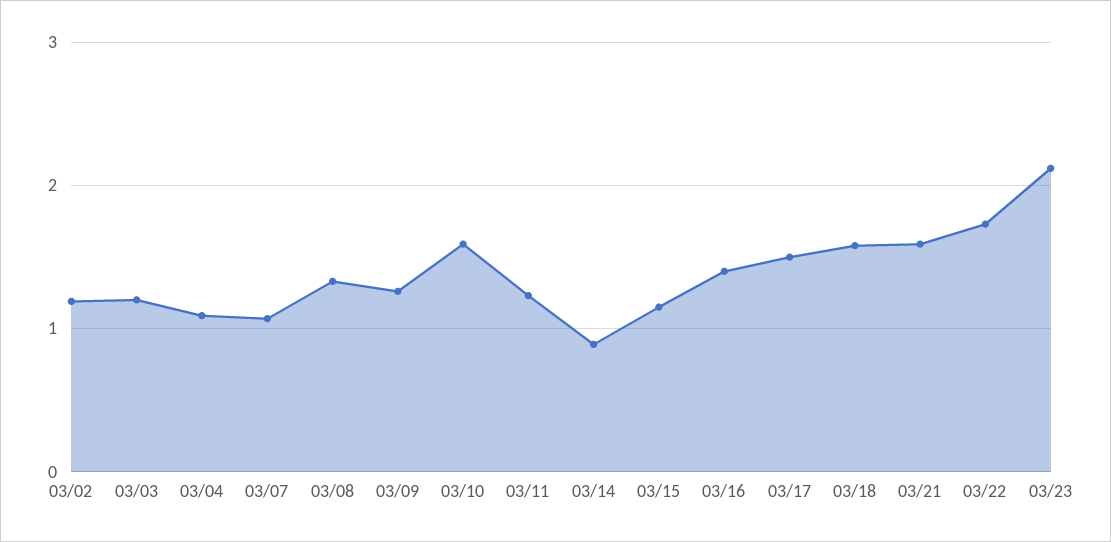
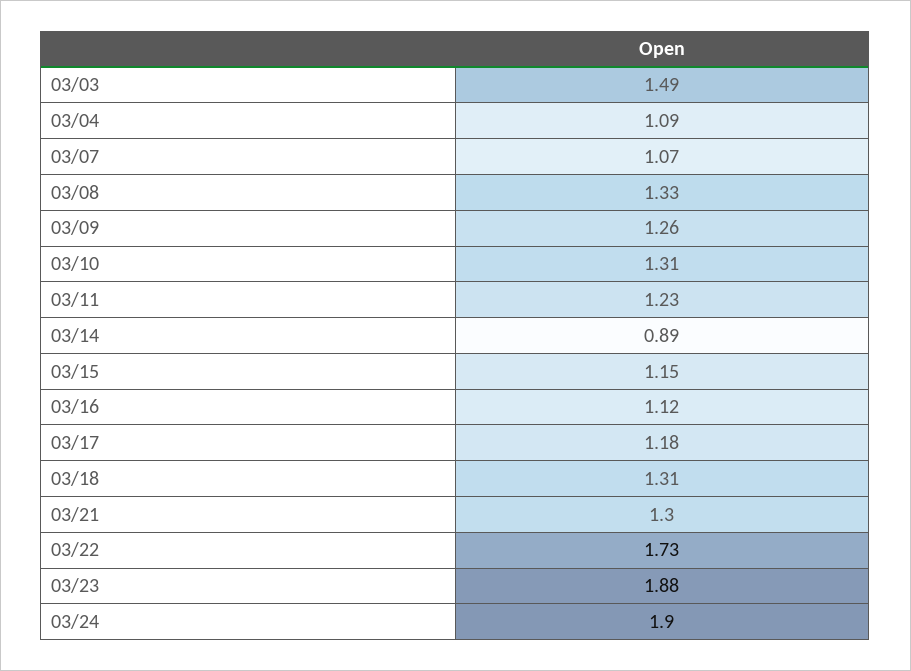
03/02: 1.2 -> none
03/03: 1.2 -> 1.49
03/10: 1.6 -> 1.31
03/16: 1.4 -> 1.12
03/17: 1.5 -> 1.18
03/18: 1.6 -> 1.31
03/21: 1.6 -> 1.3
03/23: 2.1 -> 1.88
03/24: none -> 1.9

